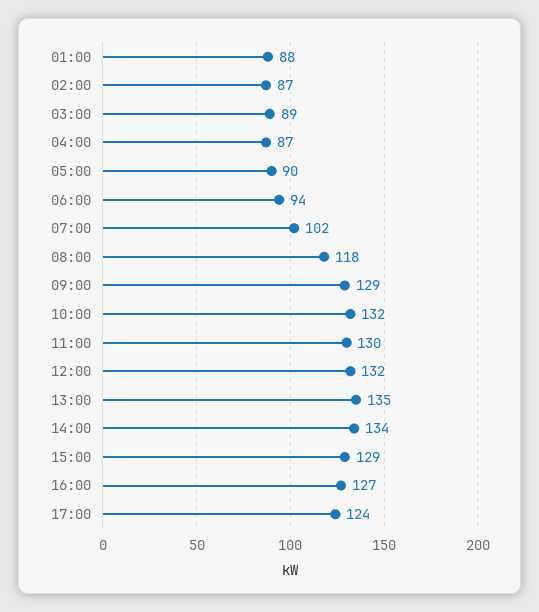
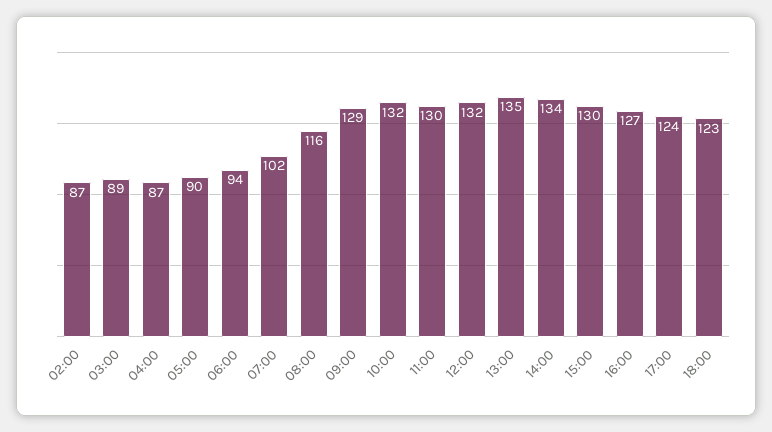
01:00: 88 -> none
08:00: 118 -> 116
15:00: 129 -> 130
18:00: none -> 123

